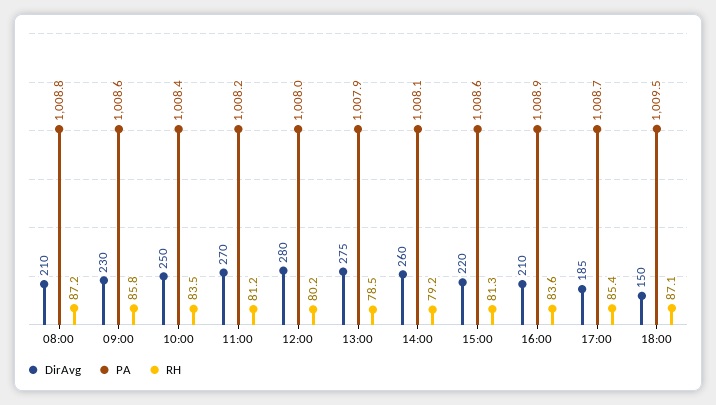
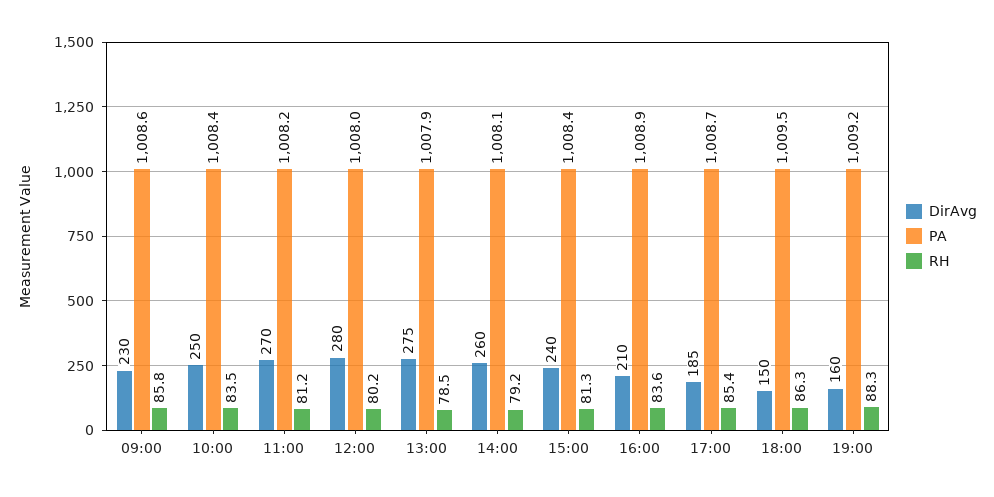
DirAvg, 08:00: 210 -> none
PA, 08:00: 1008.8 -> none
RH, 08:00: 87.2 -> none
DirAvg, 15:00: 220 -> 240
PA, 15:00: 1008.6 -> 1008.4
RH, 18:00: 87.1 -> 86.3
DirAvg, 19:00: none -> 160
PA, 19:00: none -> 1009.2
RH, 19:00: none -> 88.3

